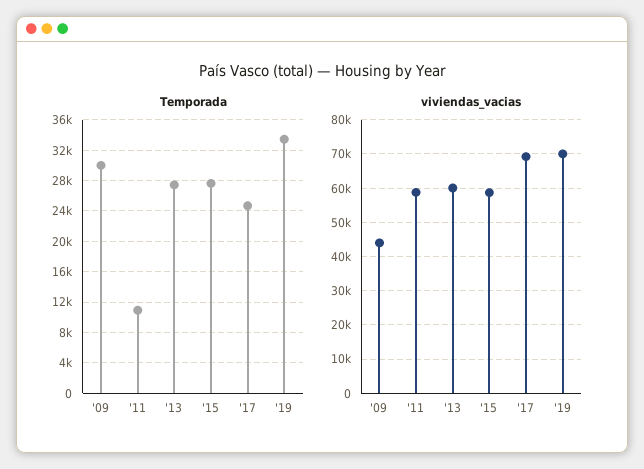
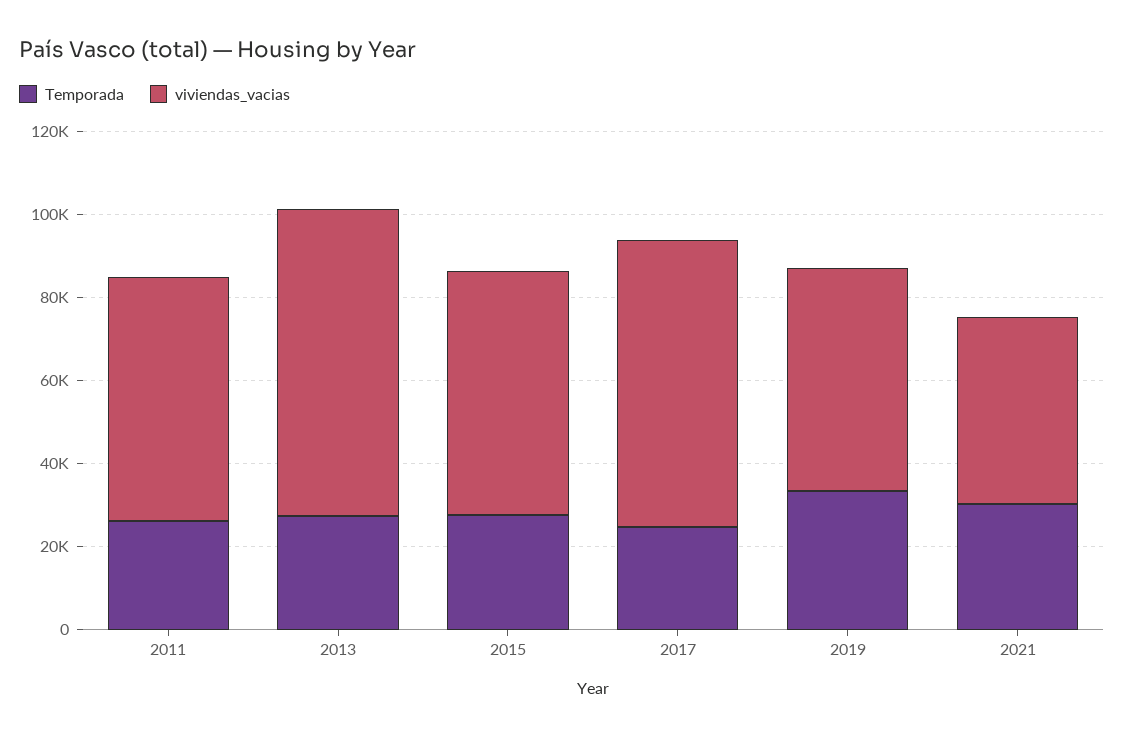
Temporada, '09: 30000 -> none
Temporada, '11: 11000 -> 25000
viviendas_vacias, '09: 44000 -> none
viviendas_vacias, '13: 60000 -> 75000
viviendas_vacias, '19: 70000 -> 55000
Temporada, 2021: none -> 30000
viviendas_vacias, 2021: none -> 45000

